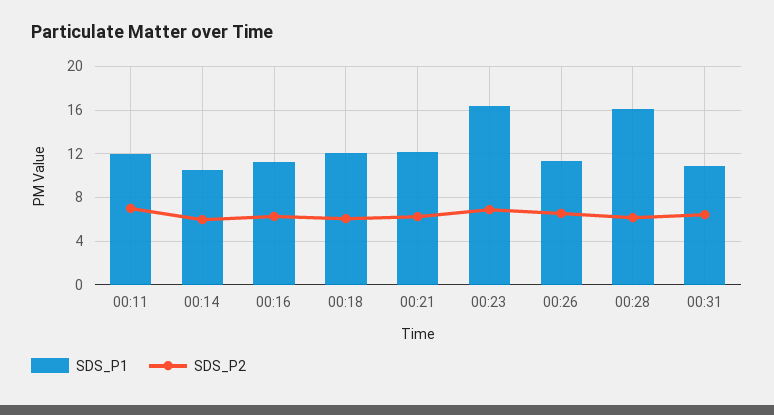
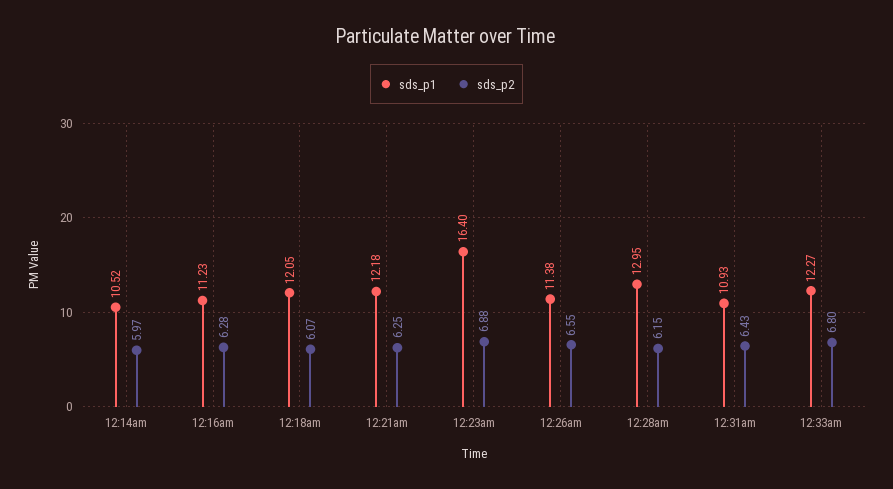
SDS_P1, 00:11: 12 -> none
SDS_P2, 00:11: 7 -> none
SDS_P1, 00:28: 16 -> 12.95
SDS_P1, 12:33am: none -> 12.27
SDS_P2, 12:33am: none -> 6.8

